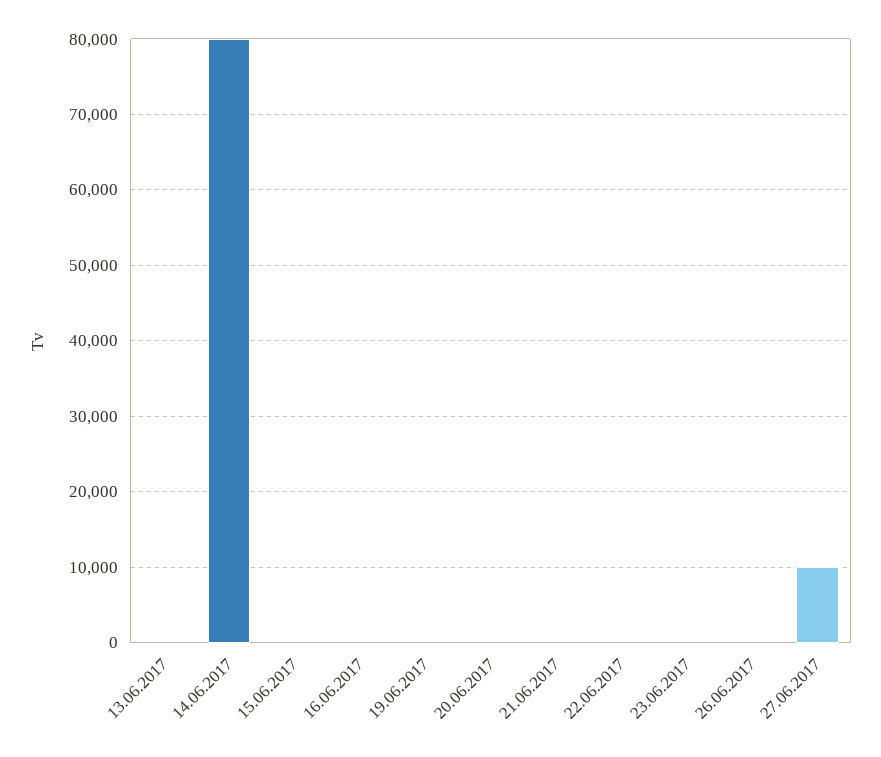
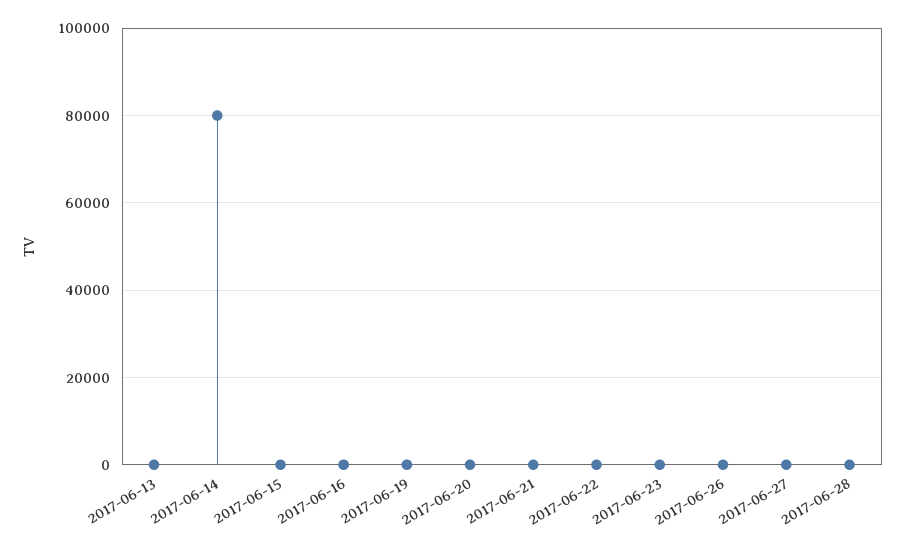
27.06.2017: 10000 -> 0
2017-06-28: none -> 0

